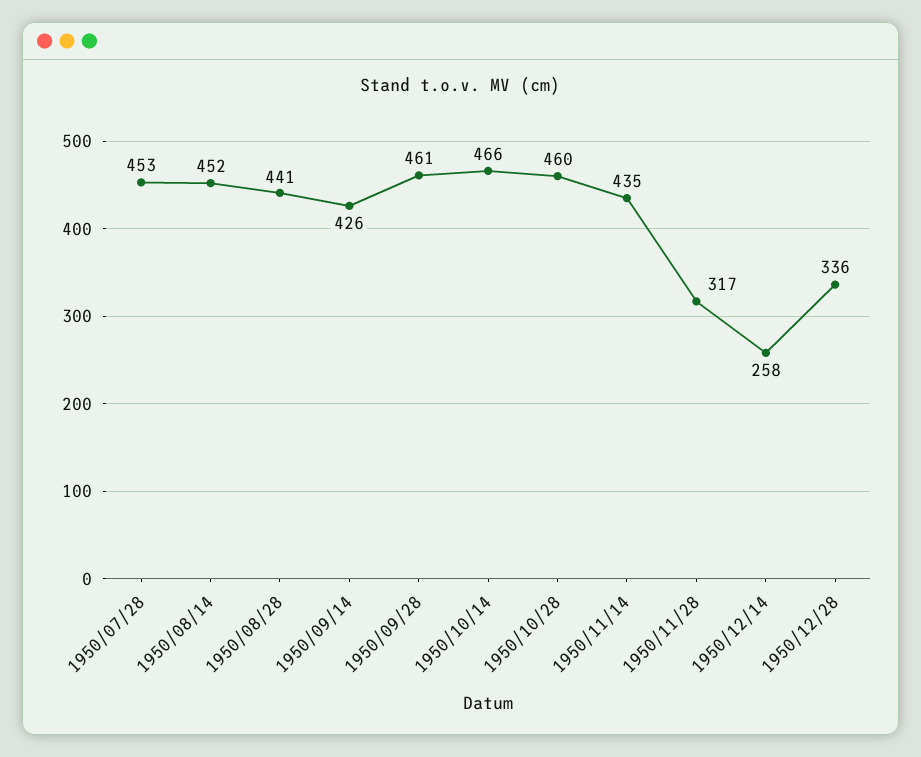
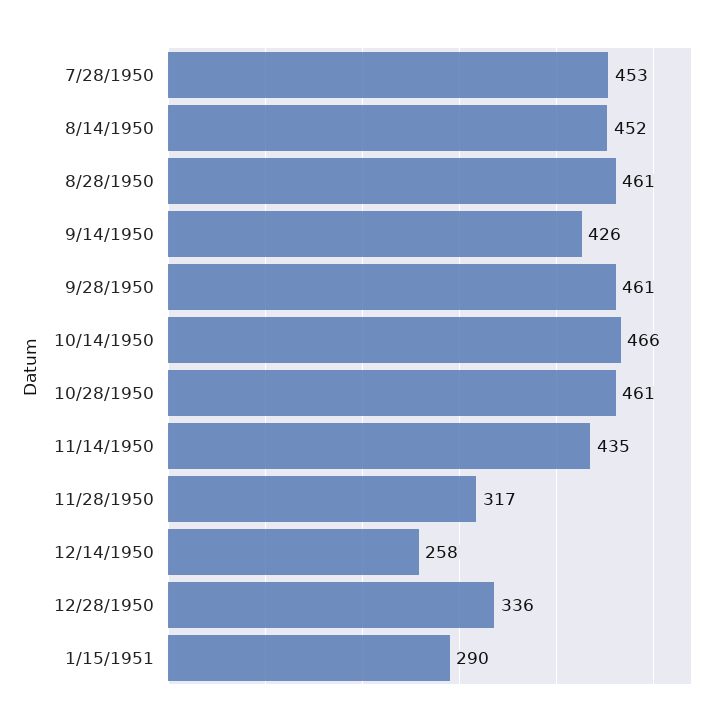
1950/08/28: 441 -> 461
1950/10/28: 460 -> 461
1/15/1951: none -> 290

